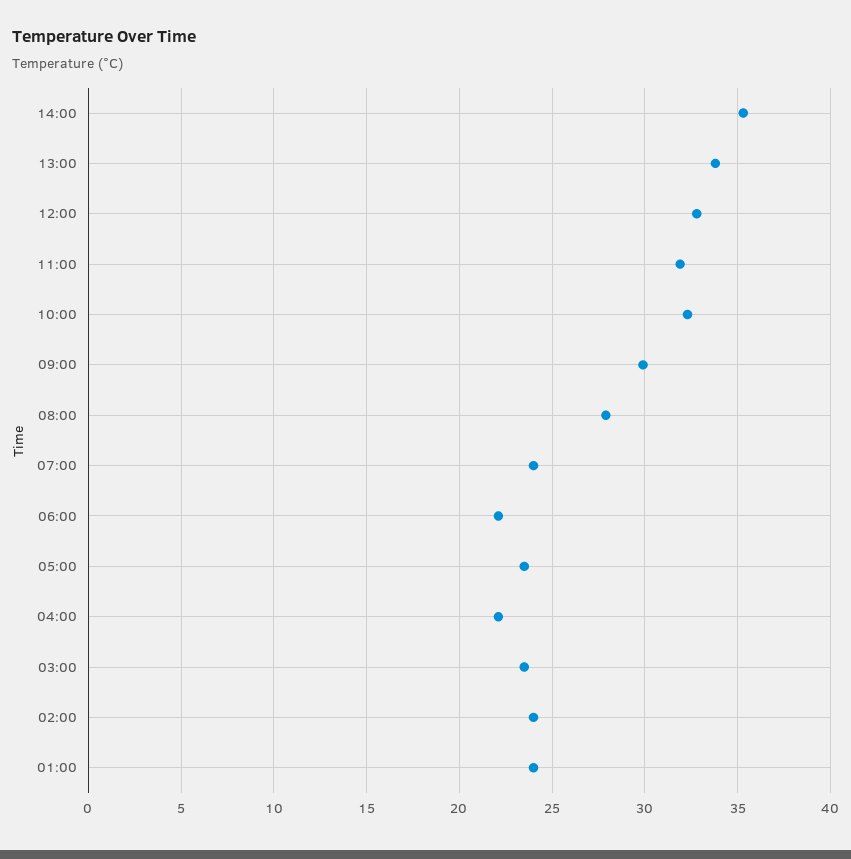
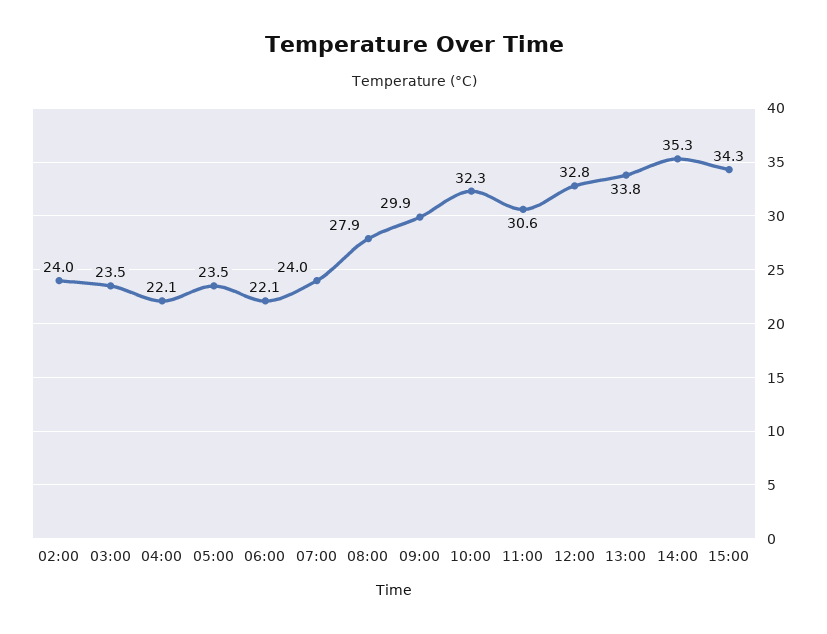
11:00: 32 -> 30.6
01:00: 24 -> none
15:00: none -> 34.3

